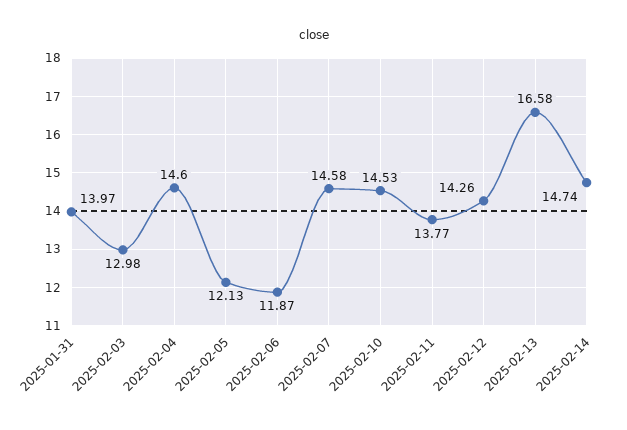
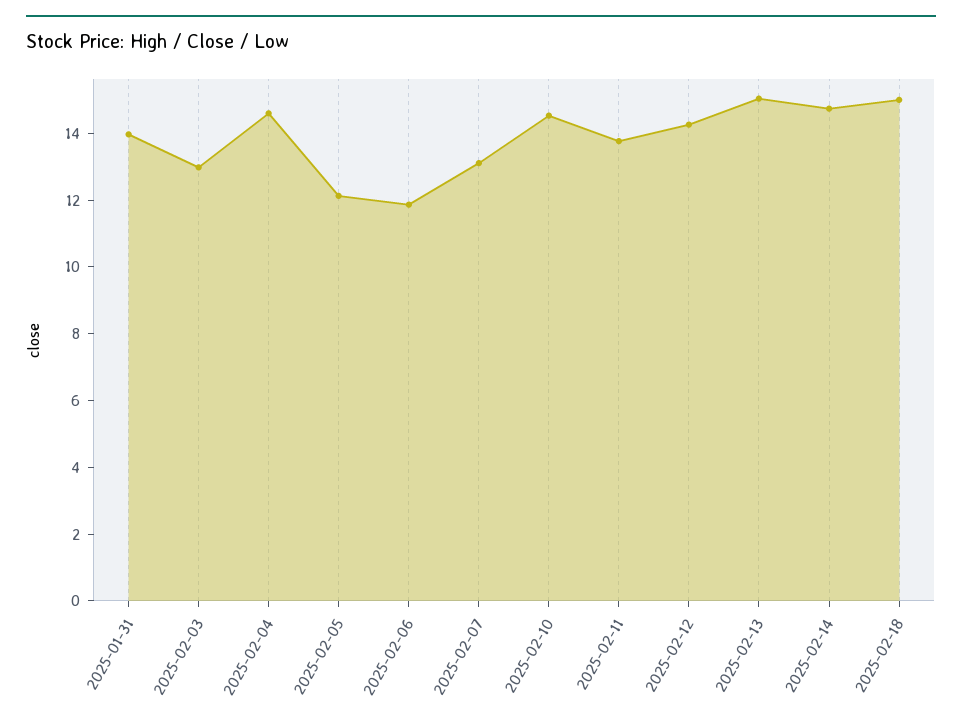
2025-02-07: 14.58 -> 13
2025-02-13: 16.58 -> 15
2025-02-18: none -> 15

